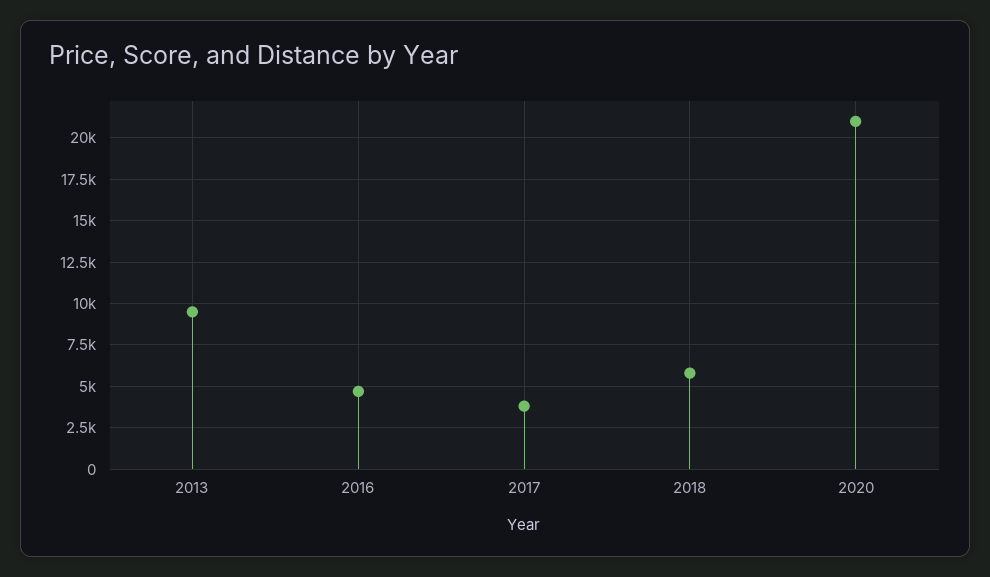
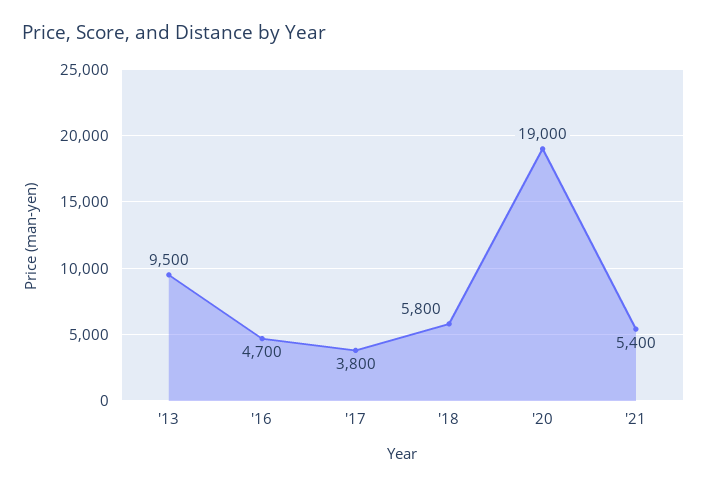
2020: 21000 -> 19000
'21: none -> 5400

